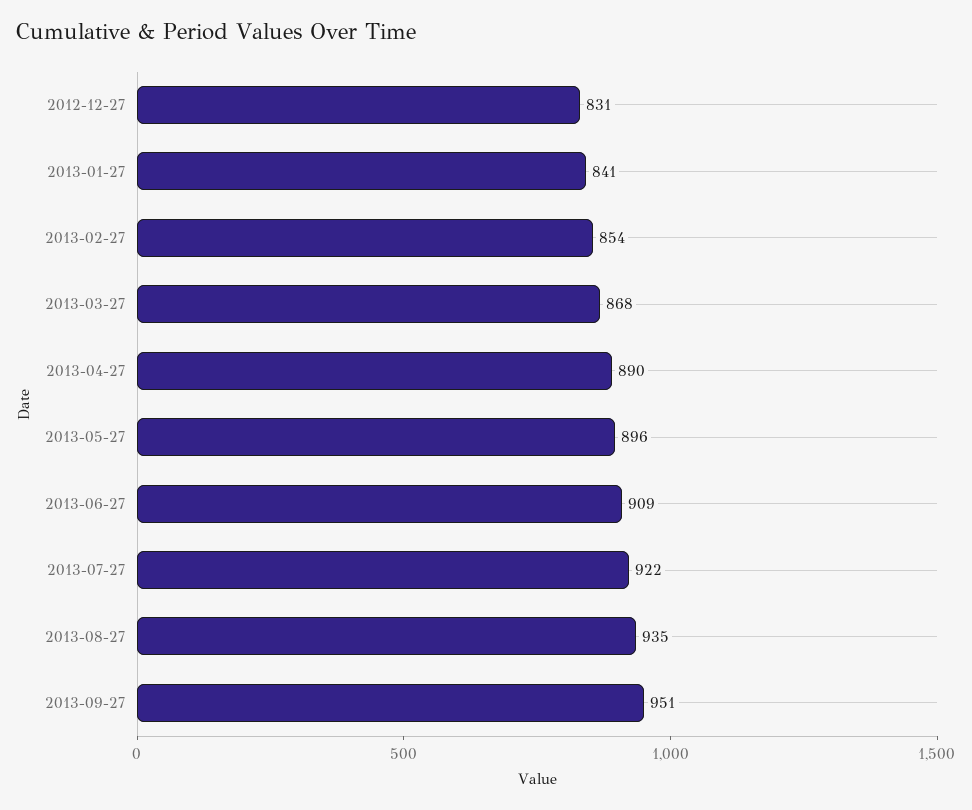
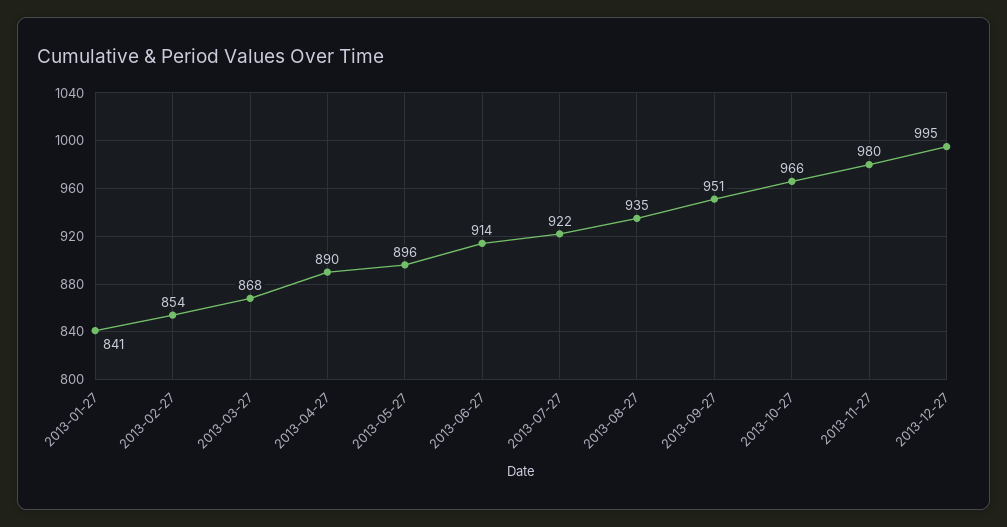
2012-12-27: 831 -> none
2013-06-27: 909 -> 914
2013-10-27: none -> 966
2013-11-27: none -> 980
2013-12-27: none -> 995

